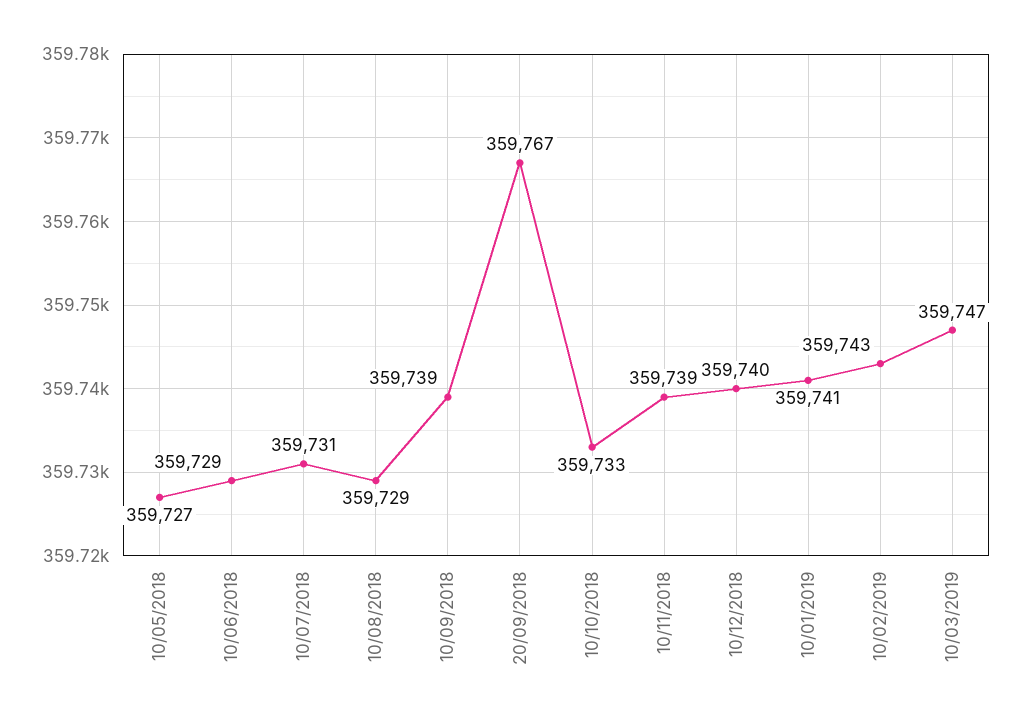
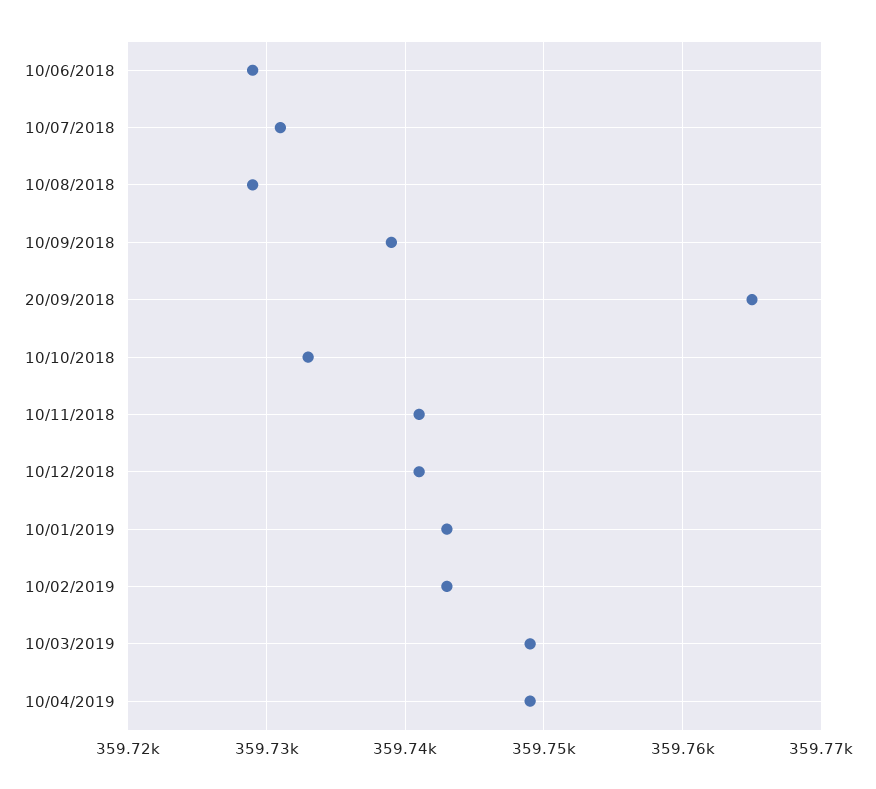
10/05/2018: 359727 -> none
20/09/2018: 359767 -> 359765
10/11/2018: 359739 -> 359741
10/12/2018: 359740 -> 359741
10/01/2019: 359741 -> 359743
10/03/2019: 359747 -> 359749
10/04/2019: none -> 359749

